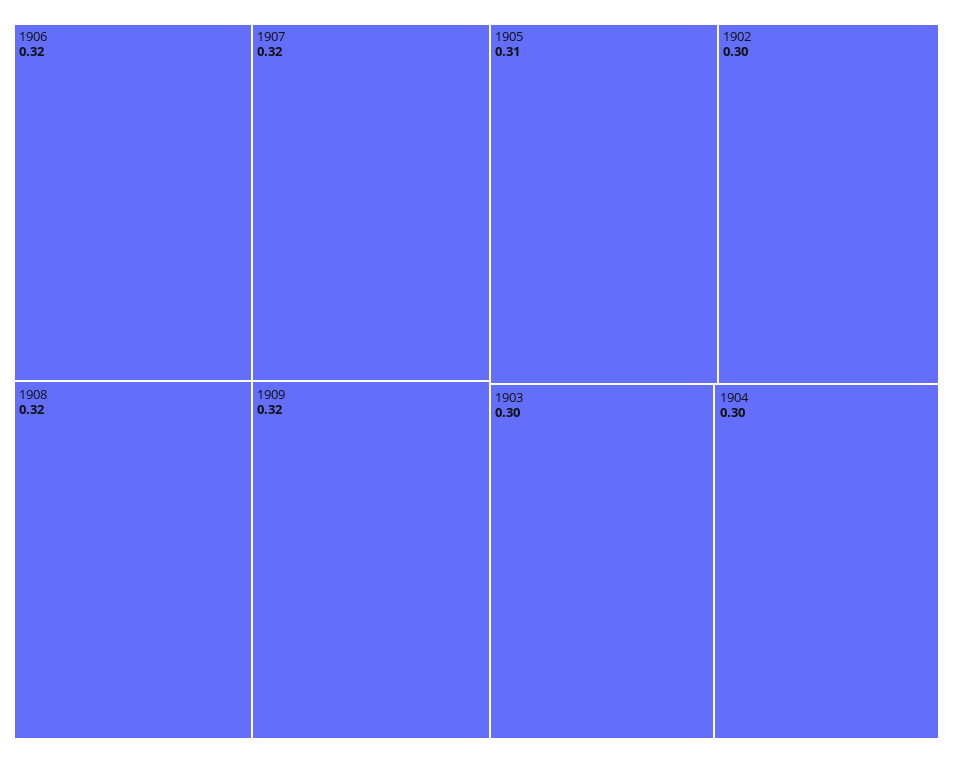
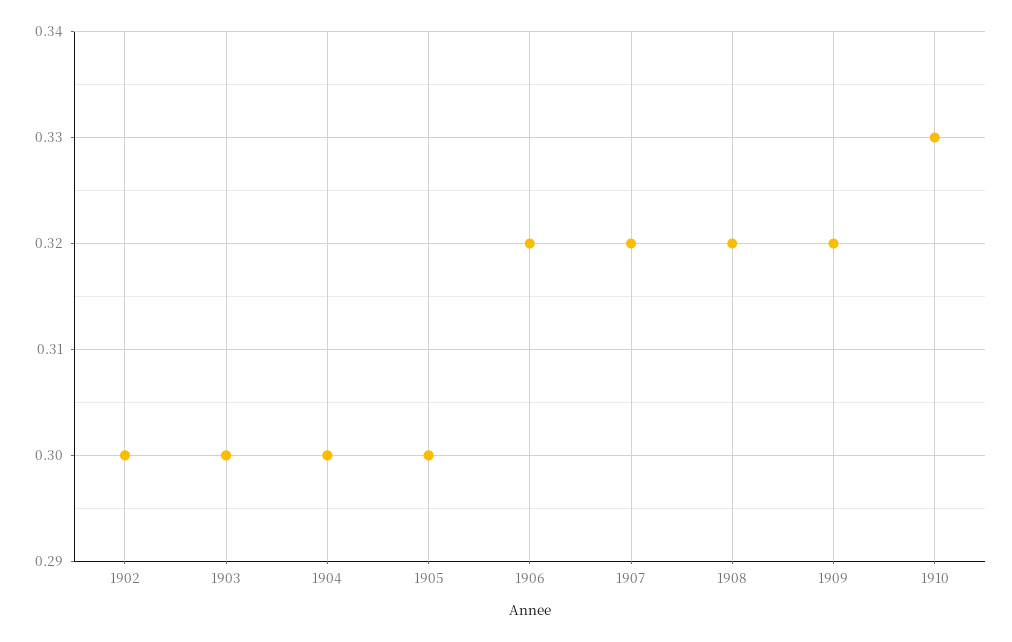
1905: 0.31 -> 0.3
1910: none -> 0.33

